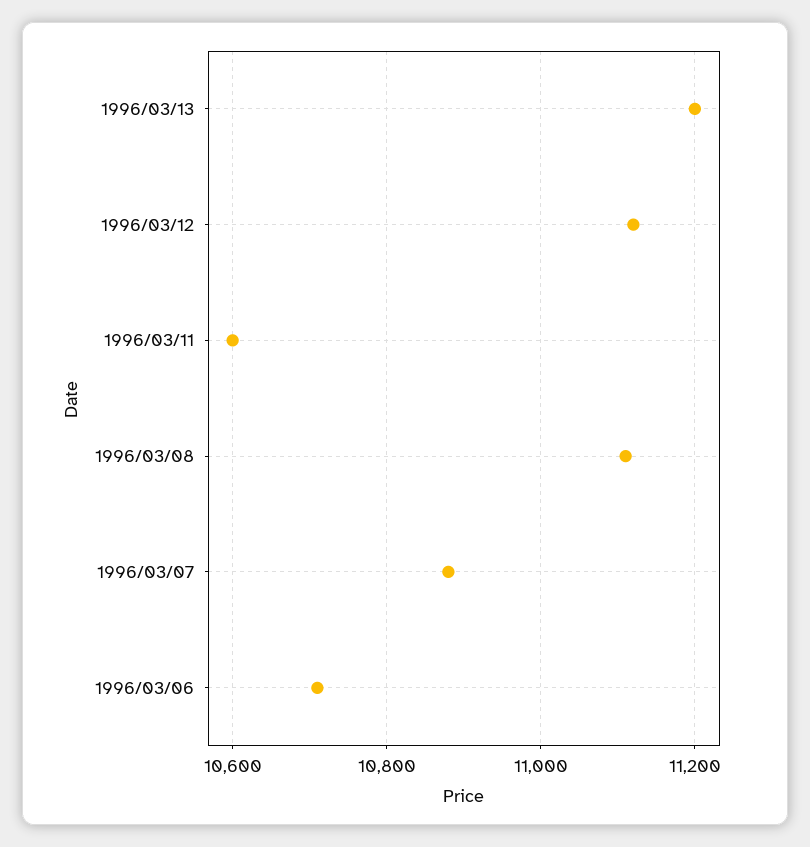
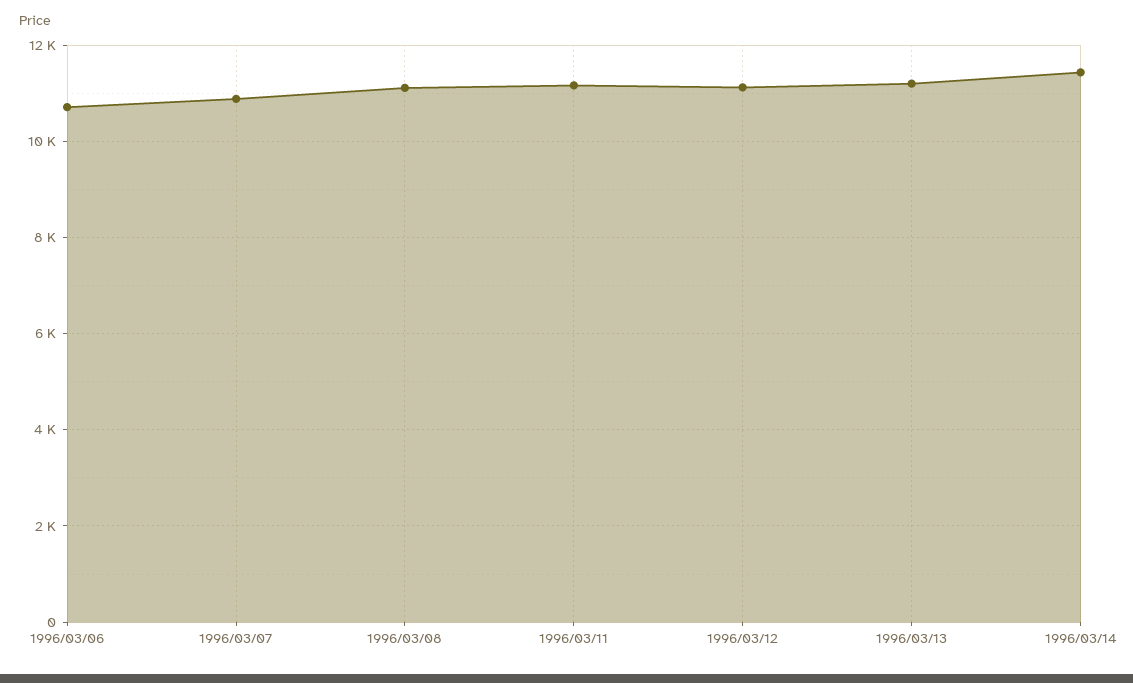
1996/03/11: 10600 -> 11200
1996/03/14: none -> 11400

